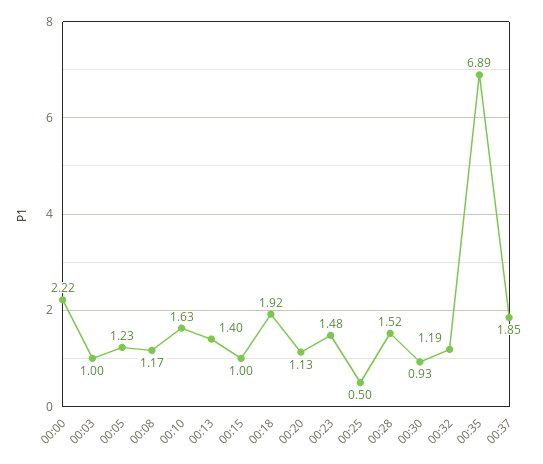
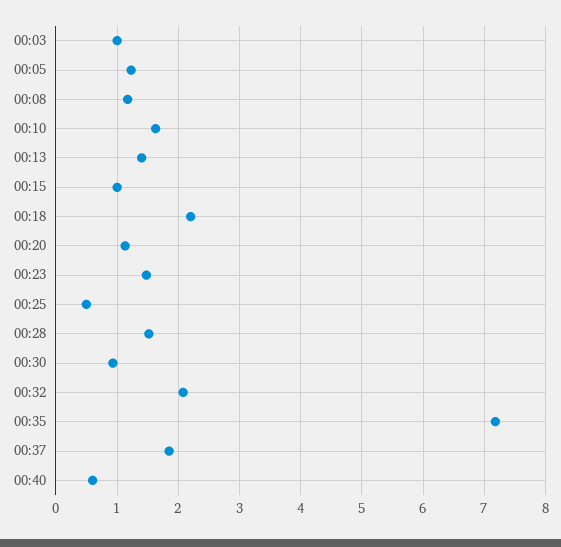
00:00: 2.22 -> none
00:18: 1.92 -> 2.2
00:32: 1.19 -> 2.1
00:35: 6.89 -> 7.2
00:40: none -> 0.6

